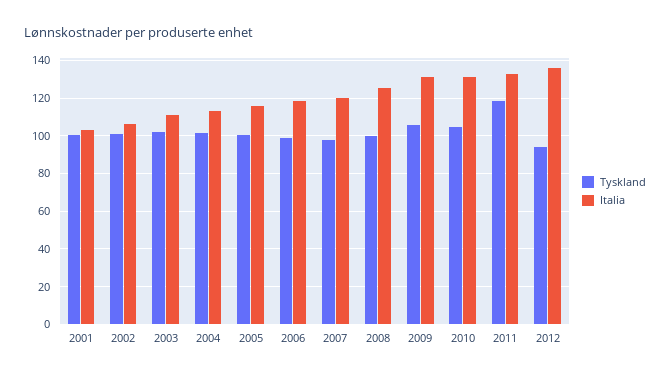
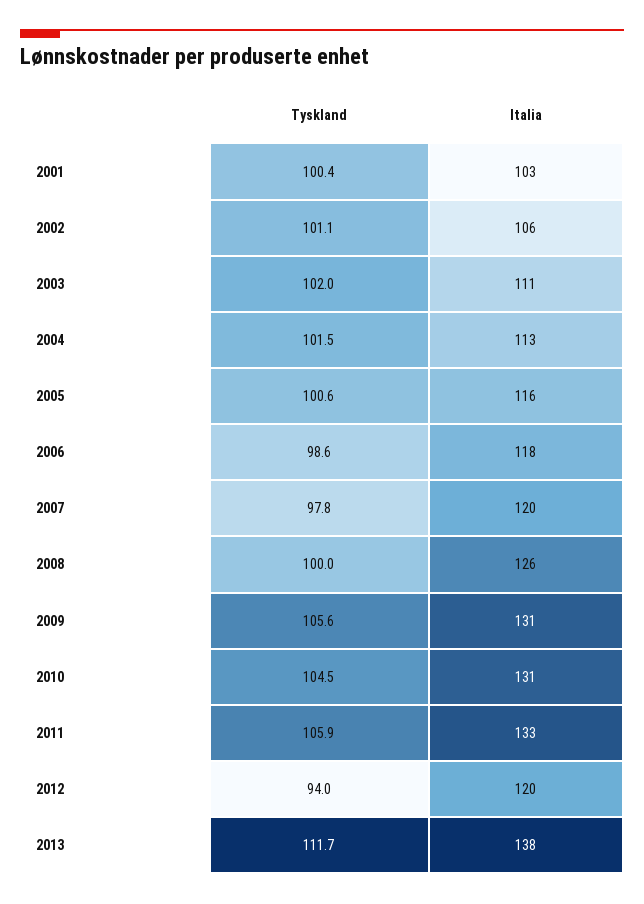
Tyskland, 2011: 120 -> 105.9
Italia, 2012: 135 -> 120
Tyskland, 2013: none -> 111.7
Italia, 2013: none -> 138

